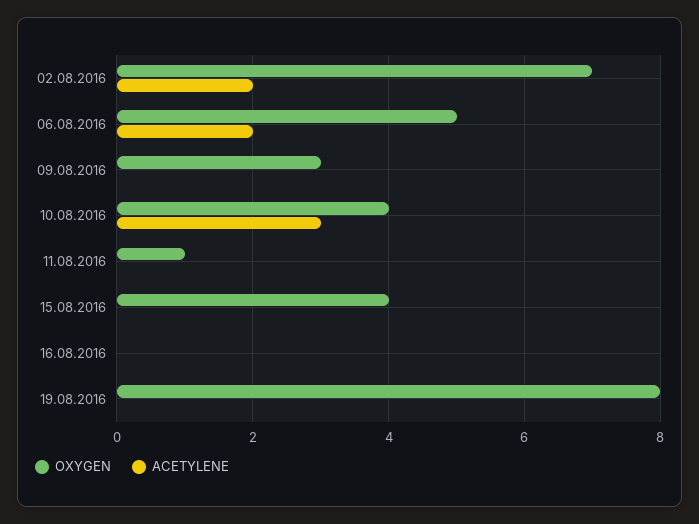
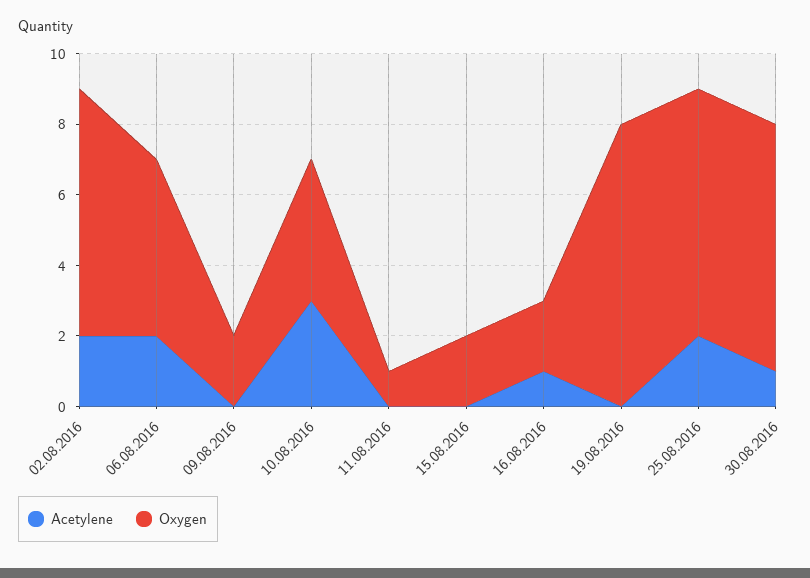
OXYGEN, 09.08.2016: 3 -> 2
OXYGEN, 15.08.2016: 4 -> 2
OXYGEN, 16.08.2016: 0 -> 2
ACETYLENE, 16.08.2016: 0 -> 1
ACETYLENE, 25.08.2016: none -> 2
OXYGEN, 25.08.2016: none -> 7
ACETYLENE, 30.08.2016: none -> 1
OXYGEN, 30.08.2016: none -> 7

